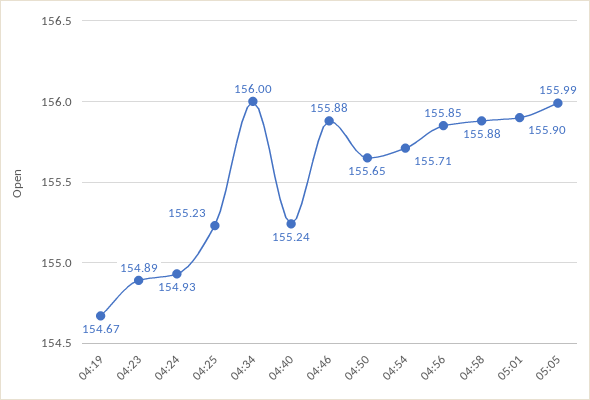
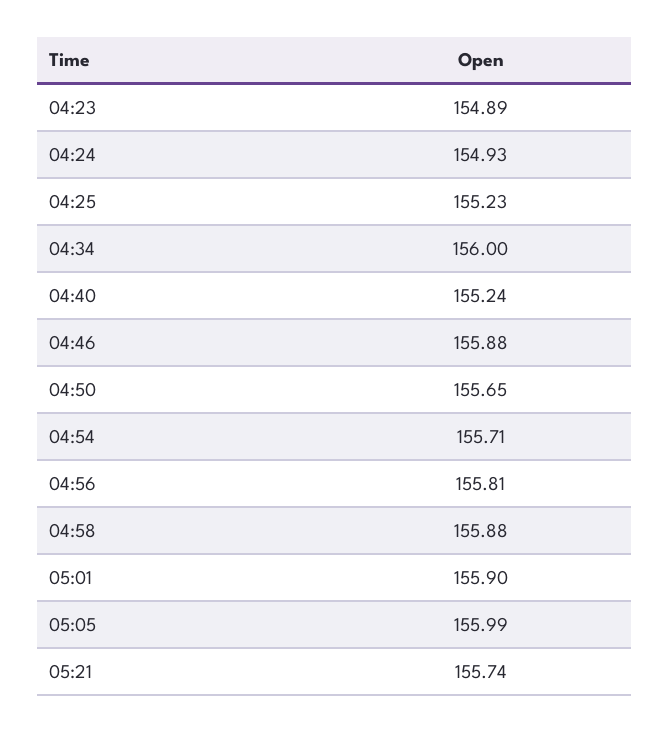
04:19: 154.67 -> none
04:56: 155.85 -> 155.81
05:21: none -> 155.74

